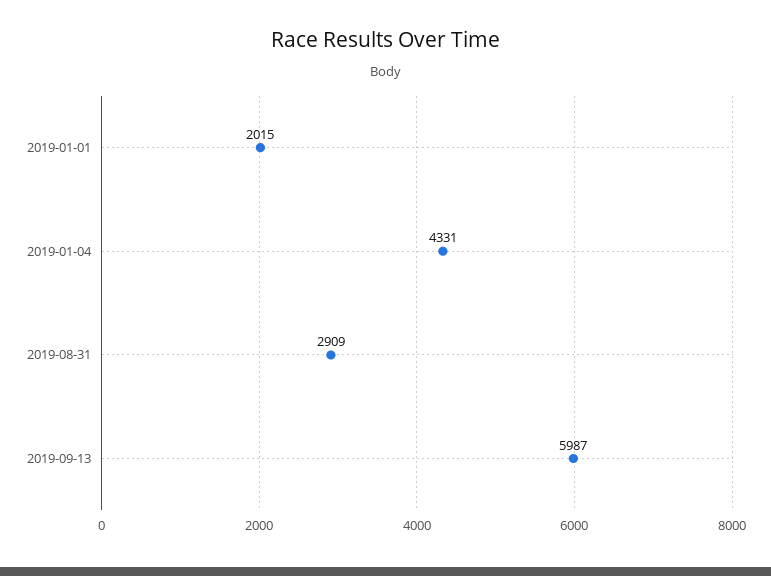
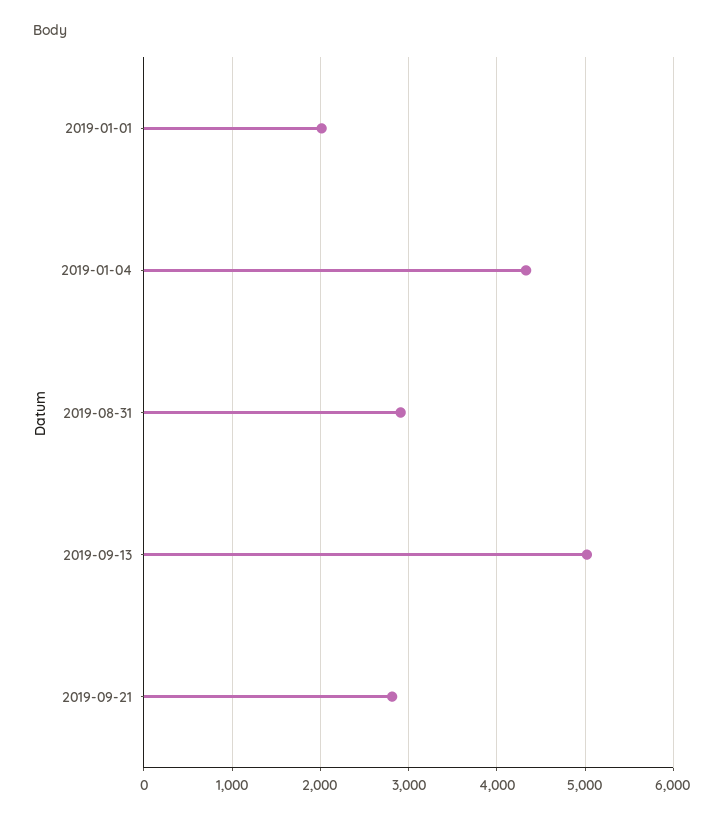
2019-09-13: 5987 -> 5000
2019-09-21: none -> 2800

